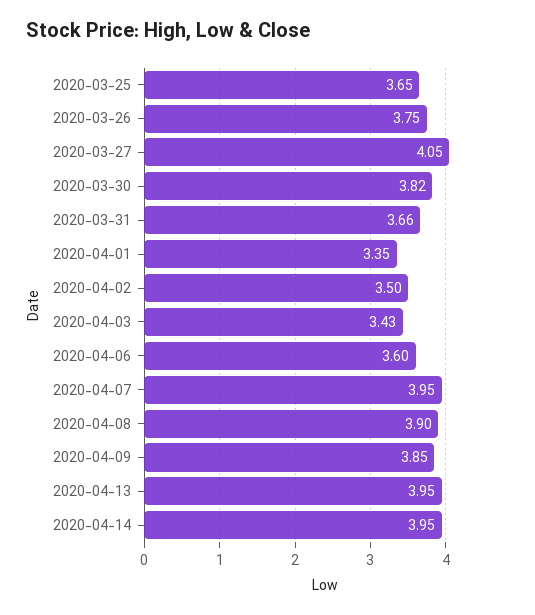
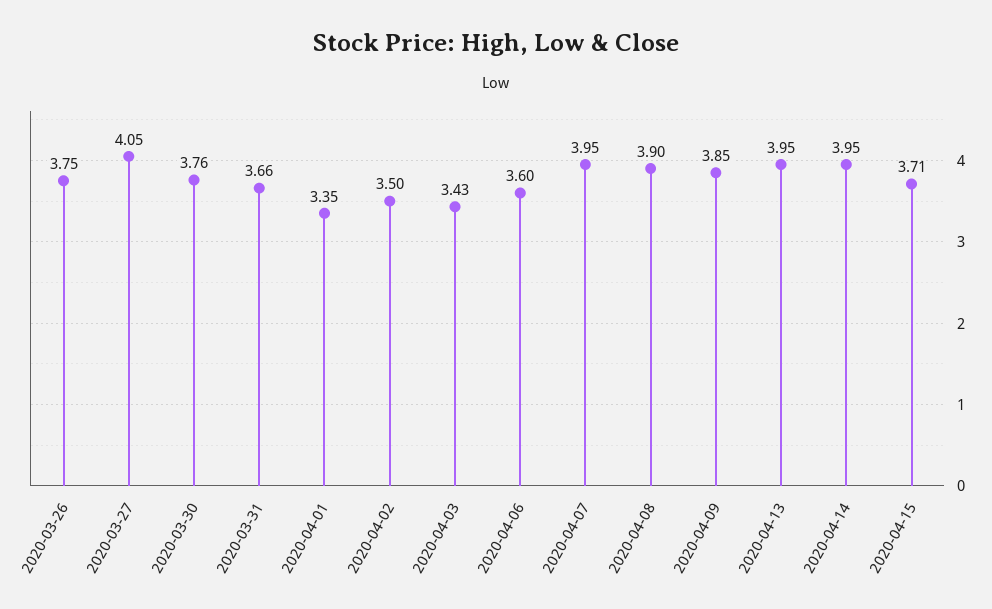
2020-03-25: 3.65 -> none
2020-03-30: 3.82 -> 3.76
2020-04-15: none -> 3.71

